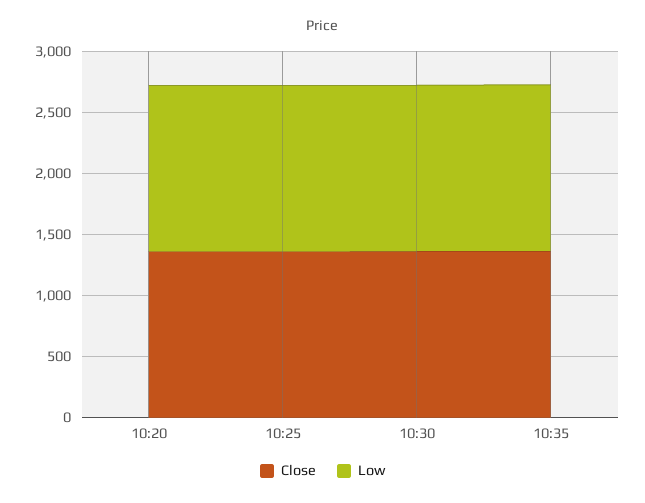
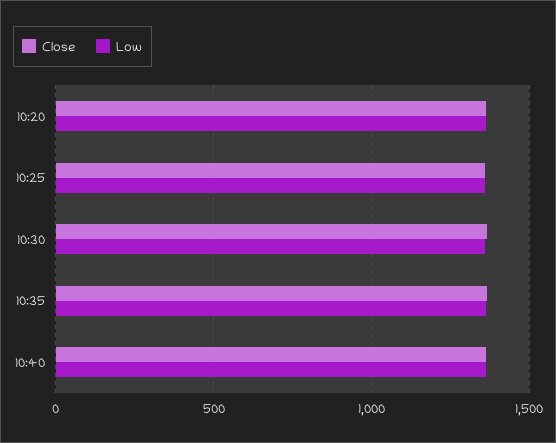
Close, 10:40: none -> 1350
Low, 10:40: none -> 1350

